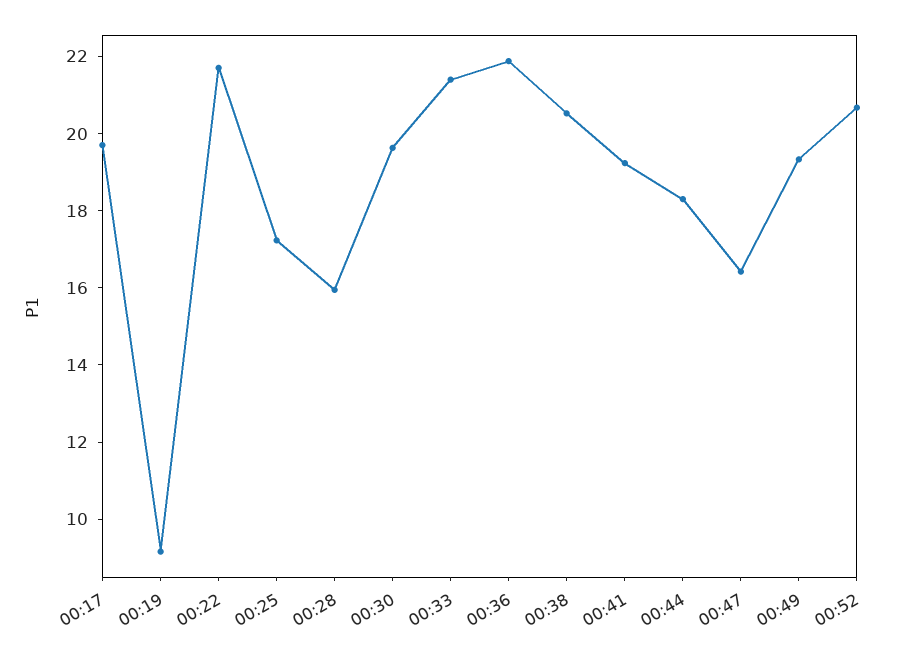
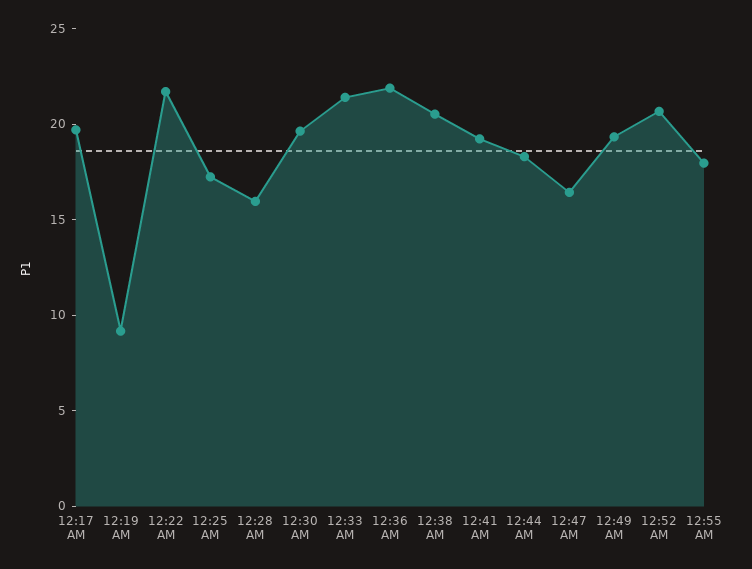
12:55 AM: none -> 18

